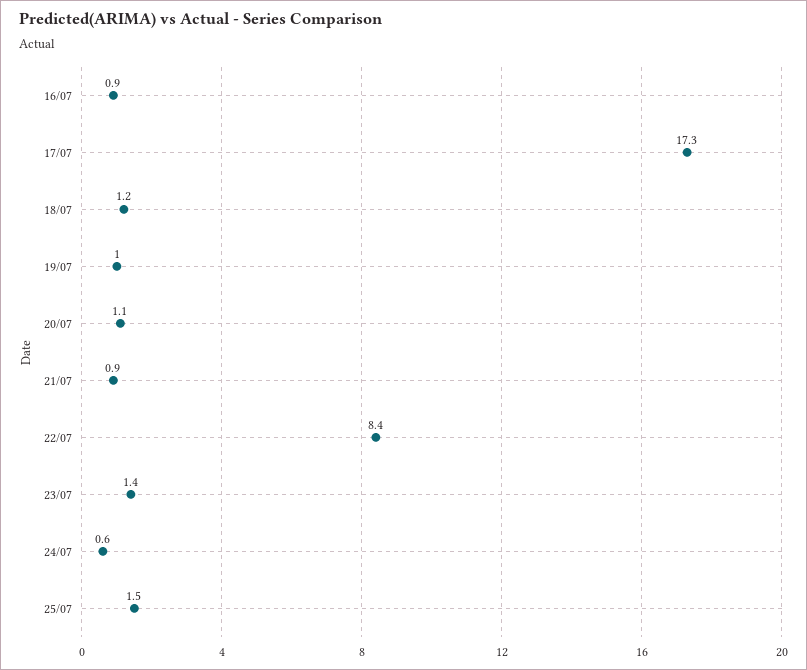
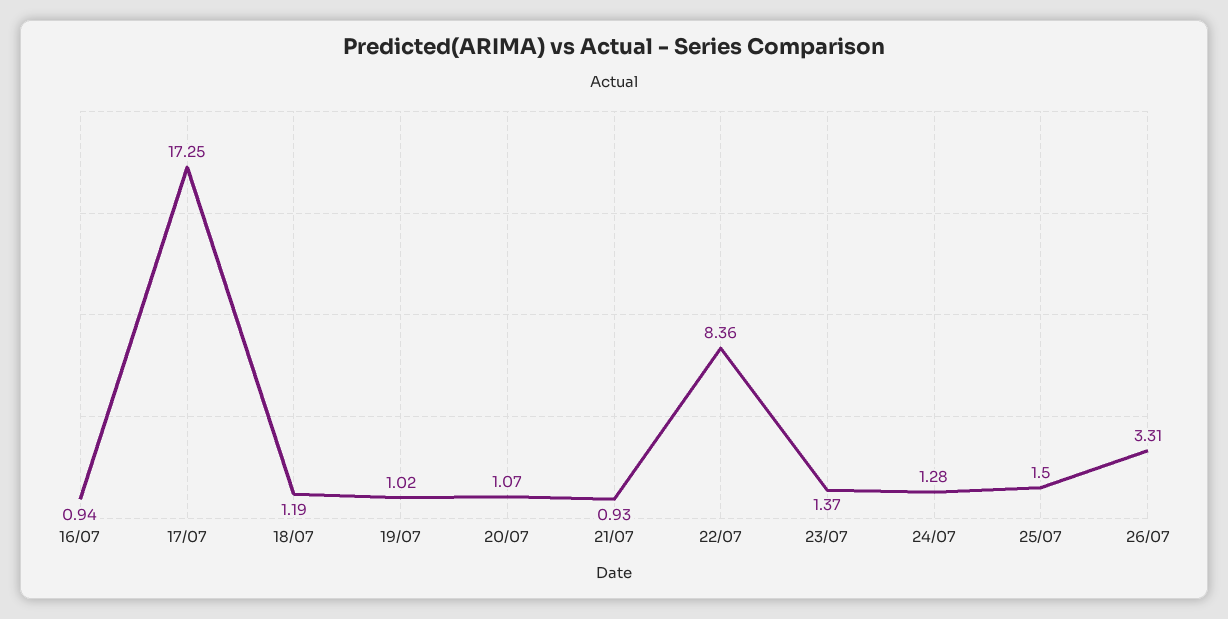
24/07: 0.6 -> 1.28
26/07: none -> 3.31

